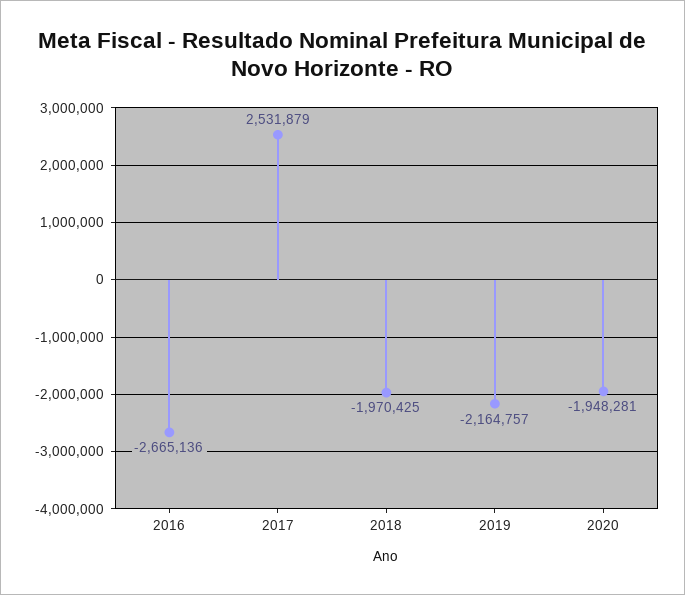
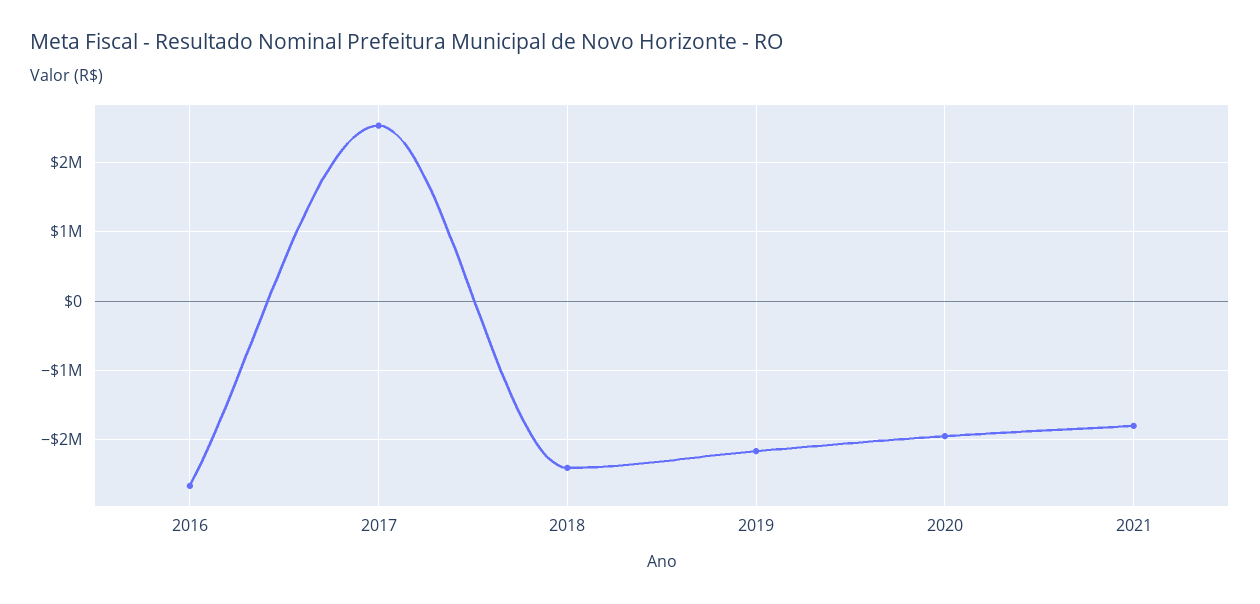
2018: -1970425 -> -2400000
2021: none -> -1800000

